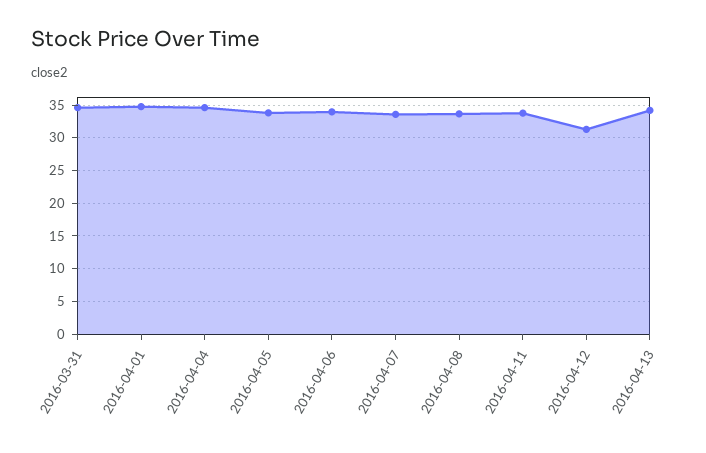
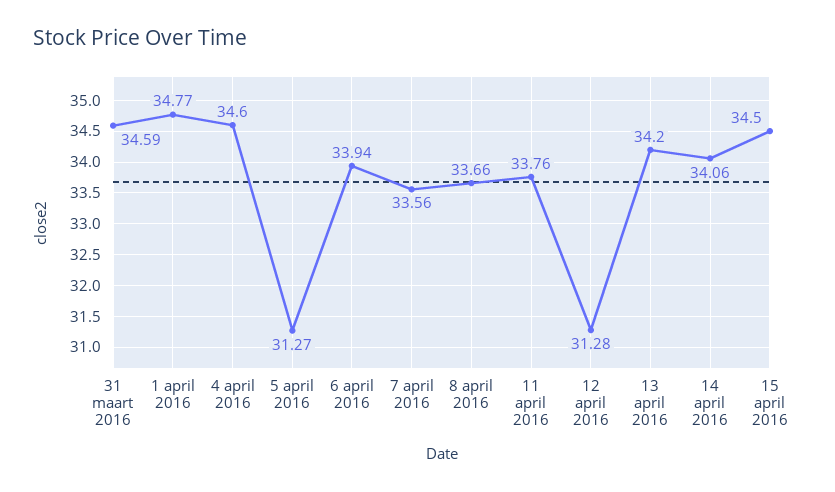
2016-04-05: 34 -> 31.27
14 april 2016: none -> 34.06
15 april 2016: none -> 34.5

